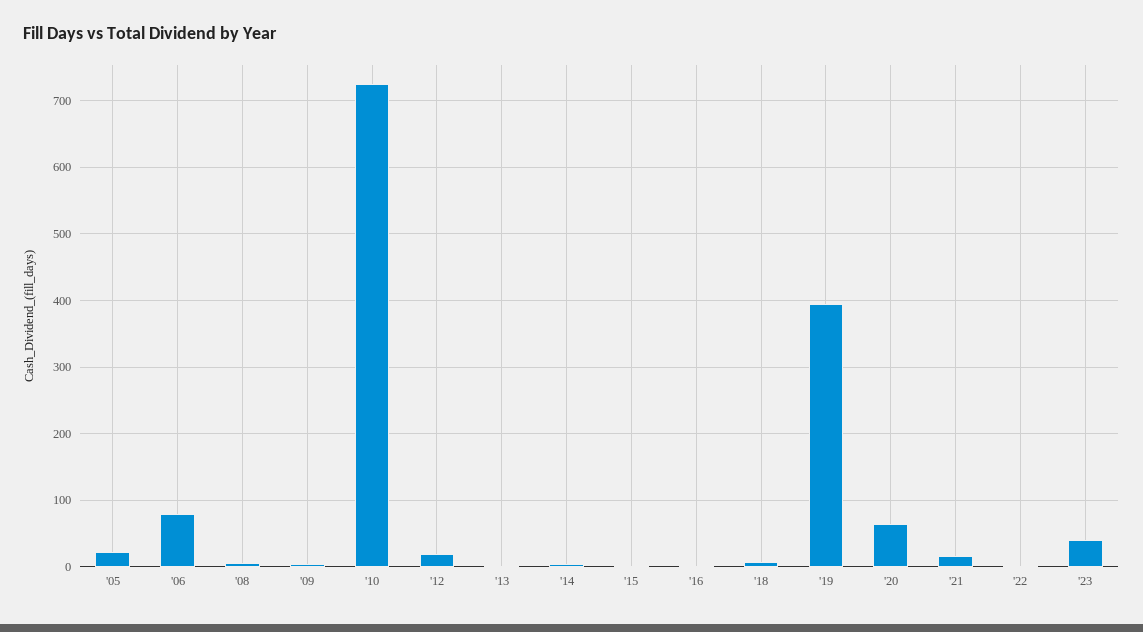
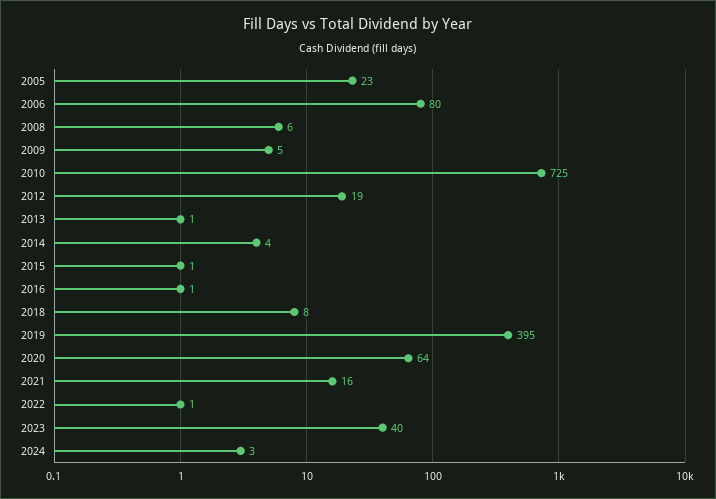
2024: none -> 3

